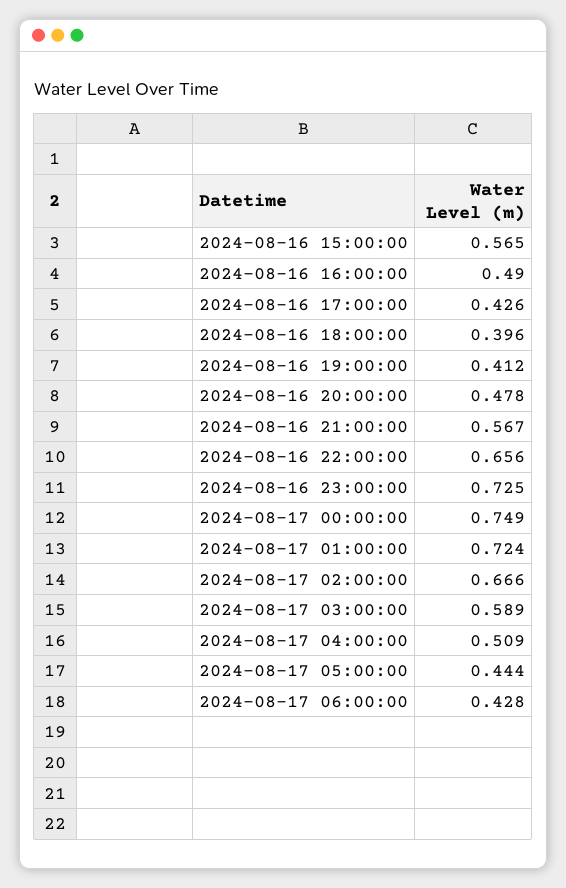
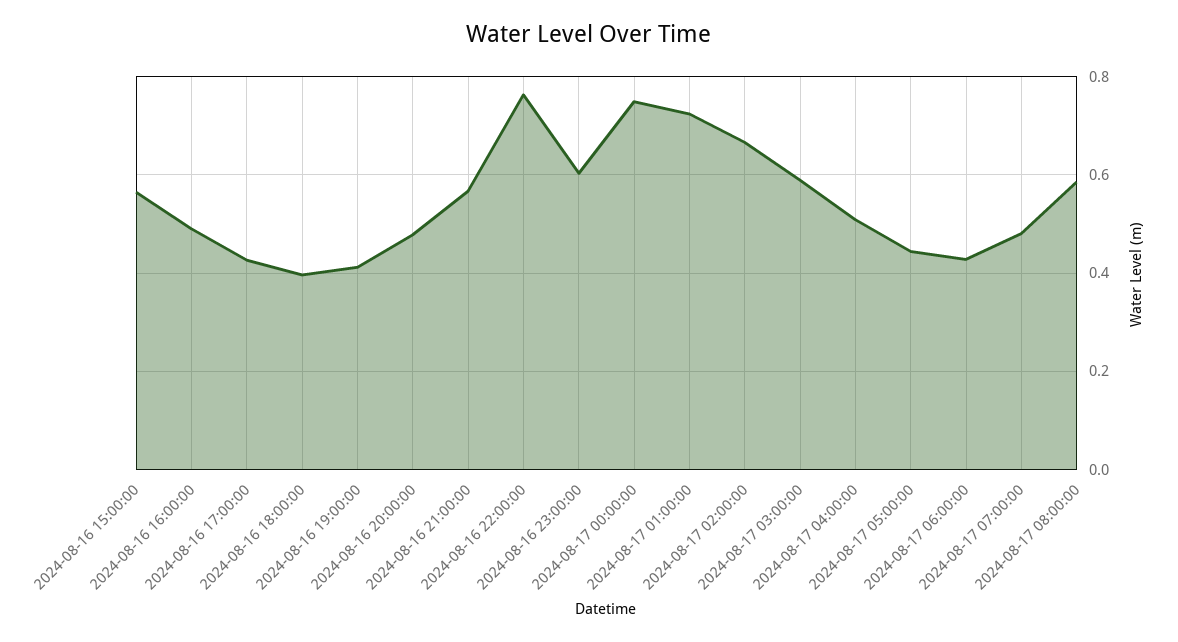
2024-08-16 22:00:00: 0.656 -> 0.76
2024-08-16 23:00:00: 0.725 -> 0.6
2024-08-17 07:00:00: none -> 0.48
2024-08-17 08:00:00: none -> 0.58

